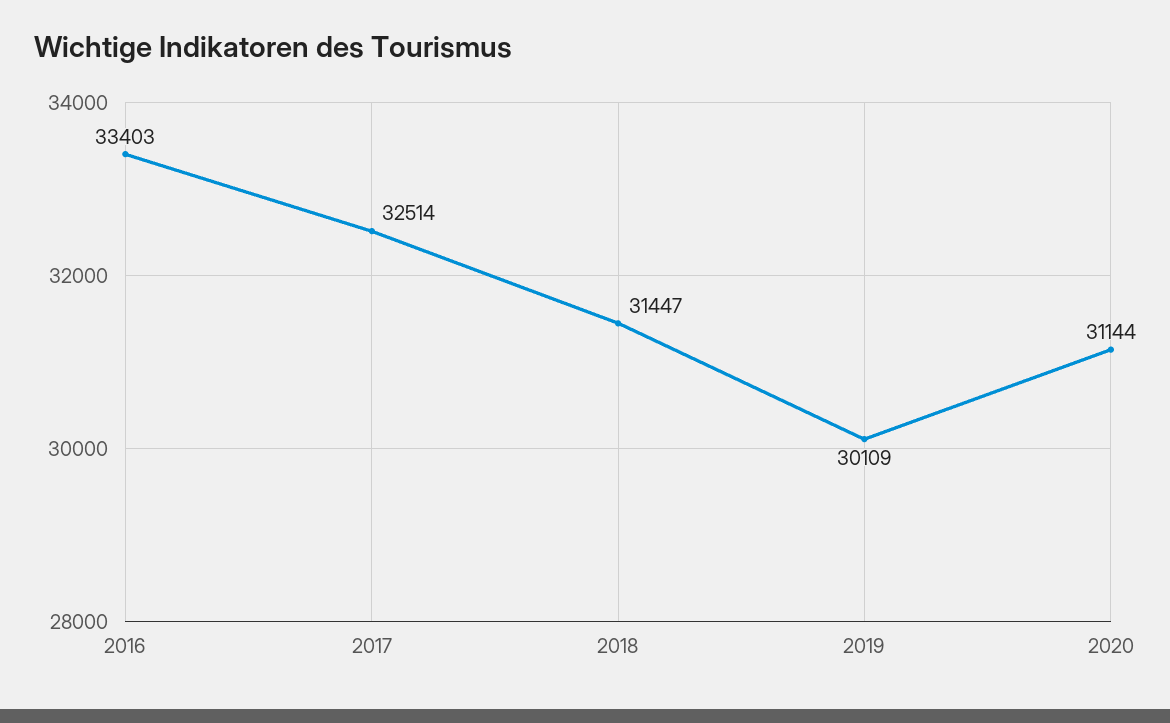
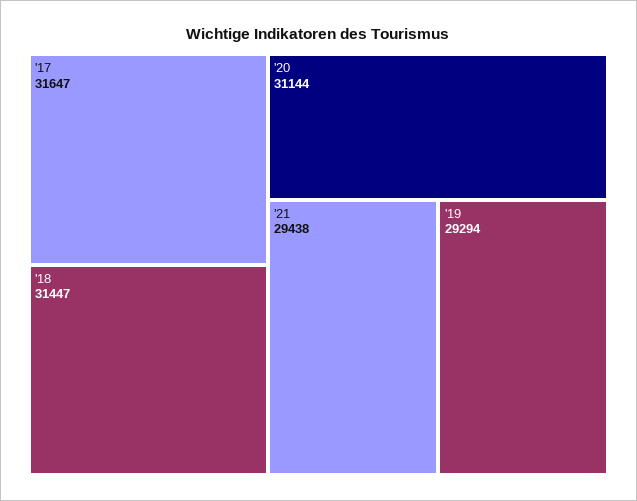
2016: 33403 -> none
2017: 32514 -> 31647
2019: 30109 -> 29294
'21: none -> 29438

